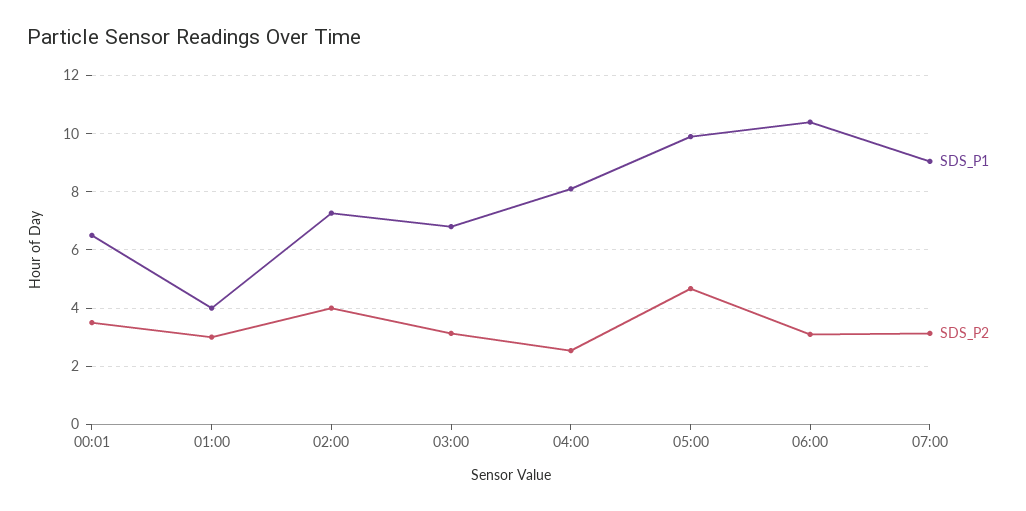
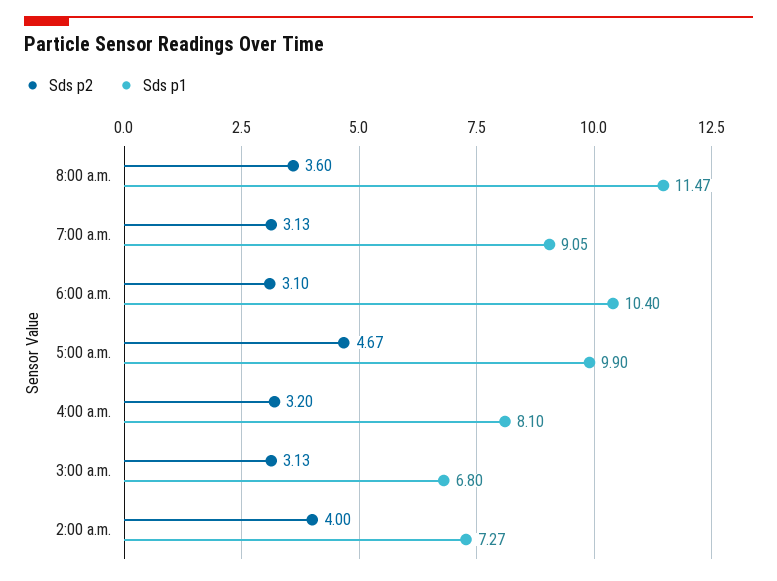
SDS_P1, 00:01: 6.5 -> none
SDS_P2, 00:01: 3.5 -> none
SDS_P1, 01:00: 4 -> none
SDS_P2, 01:00: 3 -> none
SDS_P2, 04:00: 2.5 -> 3.2
SDS_P2, 8:00 a.m.: none -> 3.6
SDS_P1, 8:00 a.m.: none -> 11.47

